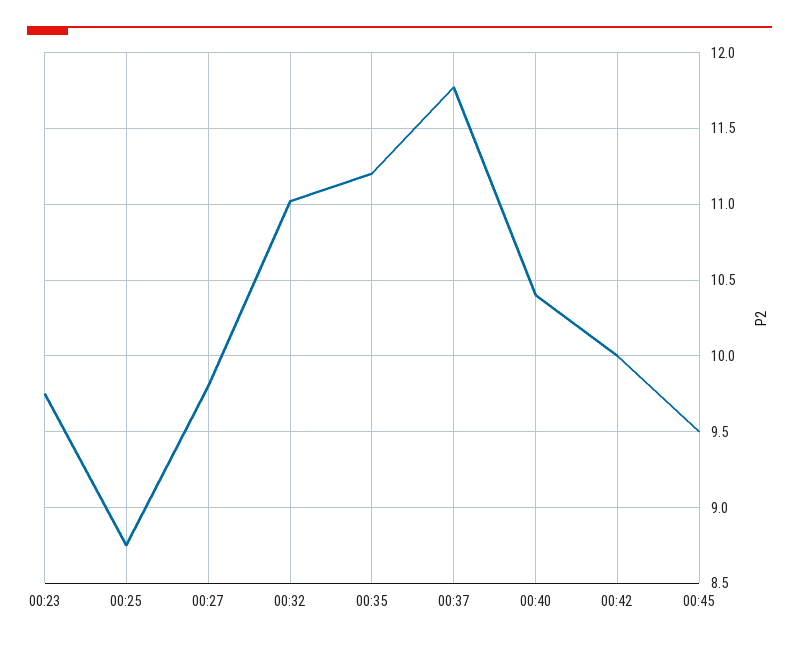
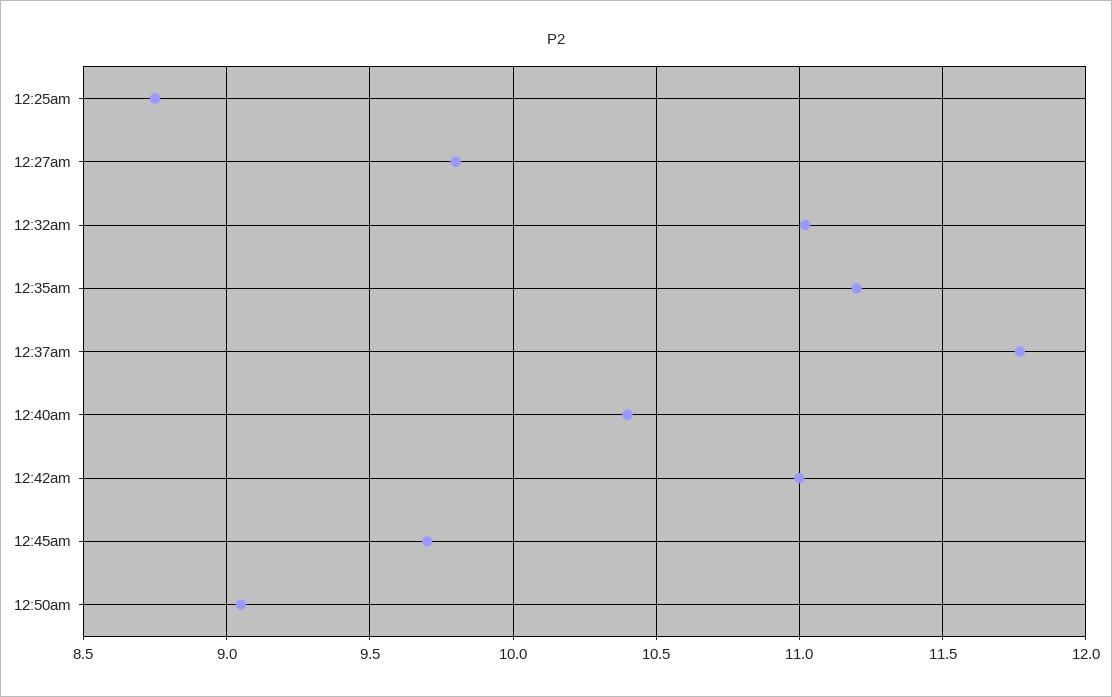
00:23: 9.75 -> none
00:42: 10 -> 11
00:45: 9.5 -> 9.7
12:50am: none -> 9.05

